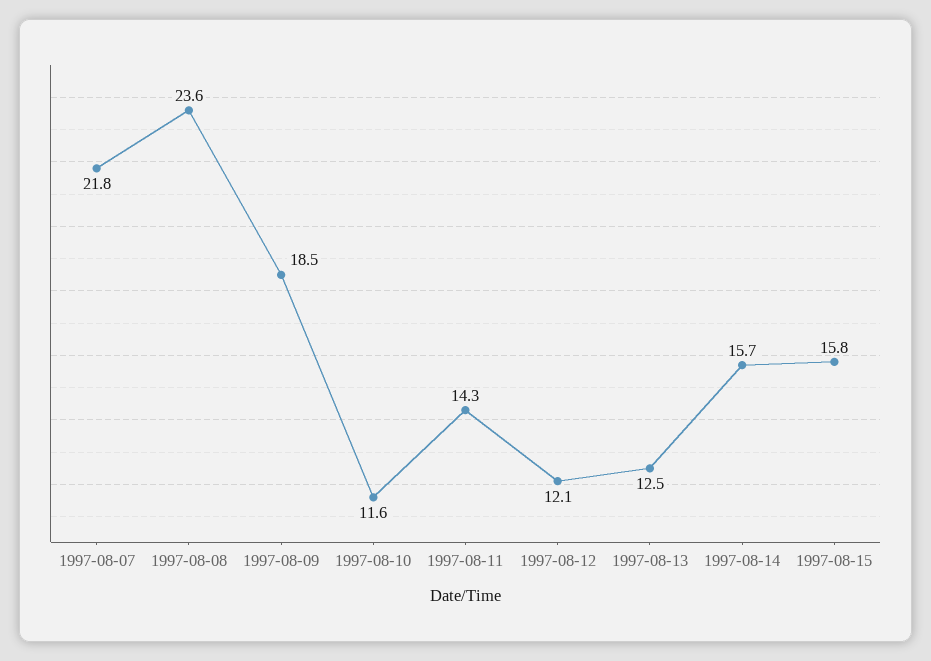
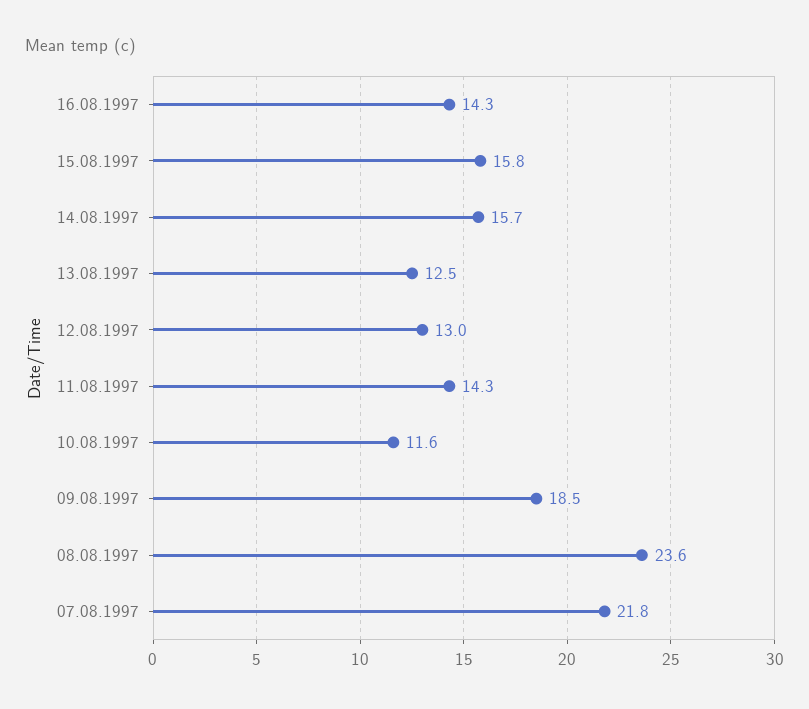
1997-08-12: 12.1 -> 13
16.08.1997: none -> 14.3

